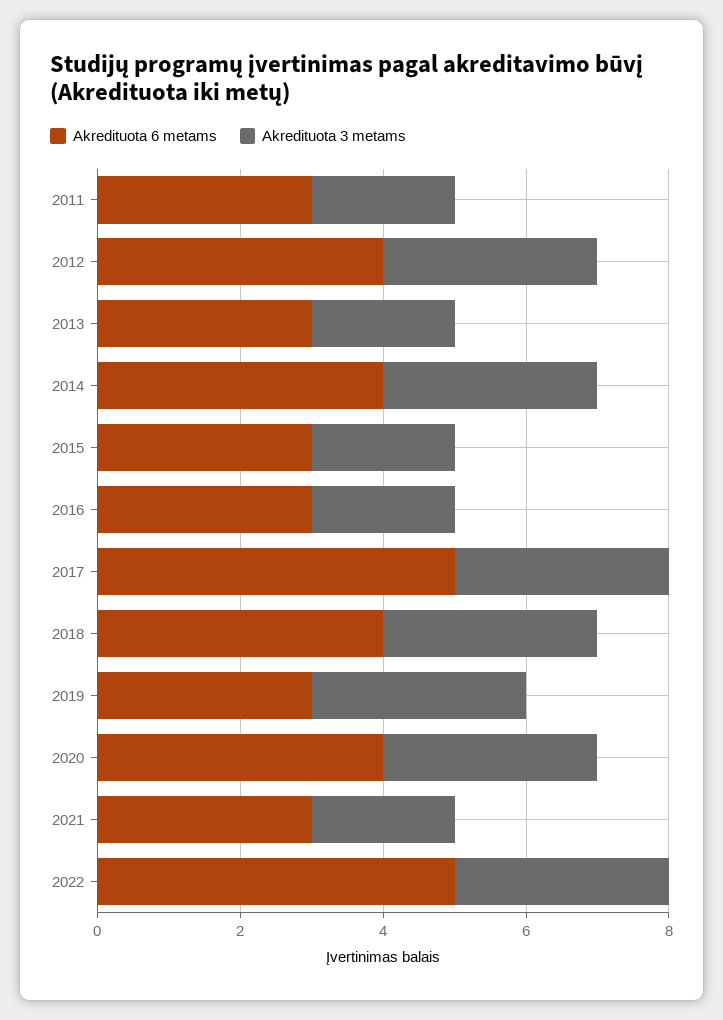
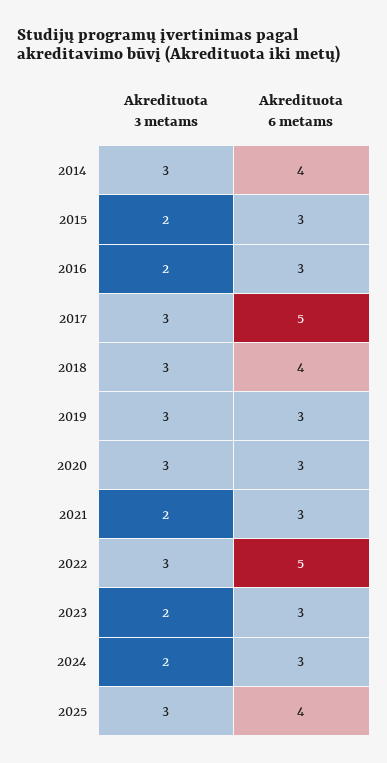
Akredituota 6 metams, 2011: 3 -> none
Akredituota 3 metams, 2011: 2 -> none
Akredituota 6 metams, 2012: 4 -> none
Akredituota 3 metams, 2012: 3 -> none
Akredituota 6 metams, 2013: 3 -> none
Akredituota 3 metams, 2013: 2 -> none
Akredituota 6 metams, 2020: 4 -> 3
Akredituota 3 metams, 2023: none -> 2
Akredituota 6 metams, 2023: none -> 3
Akredituota 3 metams, 2024: none -> 2
Akredituota 6 metams, 2024: none -> 3
Akredituota 3 metams, 2025: none -> 3
Akredituota 6 metams, 2025: none -> 4

